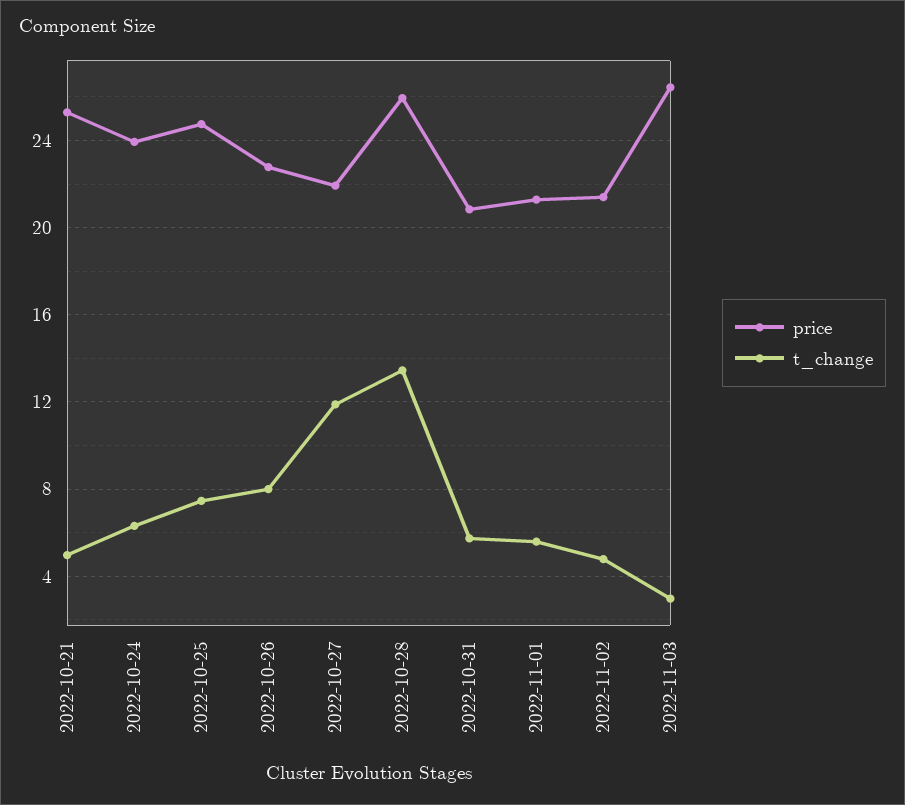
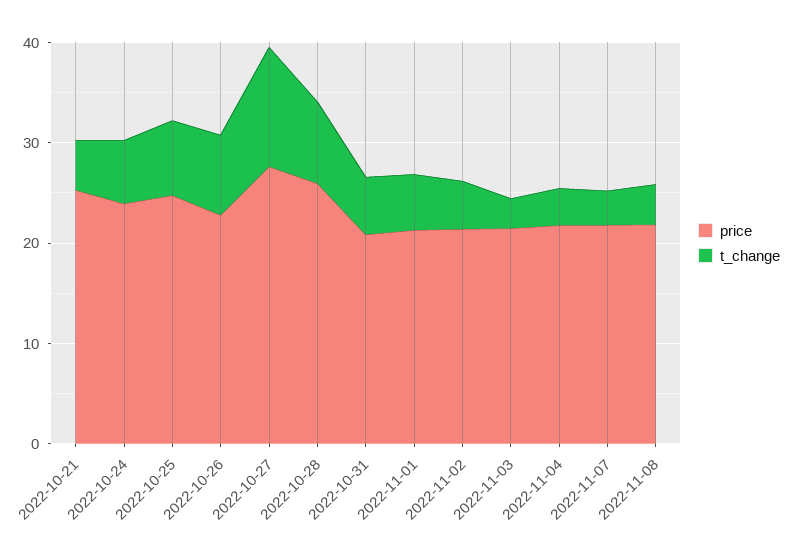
price, 2022-10-27: 22 -> 28
t_change, 2022-10-28: 13.5 -> 8
price, 2022-11-03: 26.5 -> 22
price, 2022-11-04: none -> 22
t_change, 2022-11-04: none -> 4
price, 2022-11-07: none -> 22
t_change, 2022-11-07: none -> 4
price, 2022-11-08: none -> 22
t_change, 2022-11-08: none -> 4

